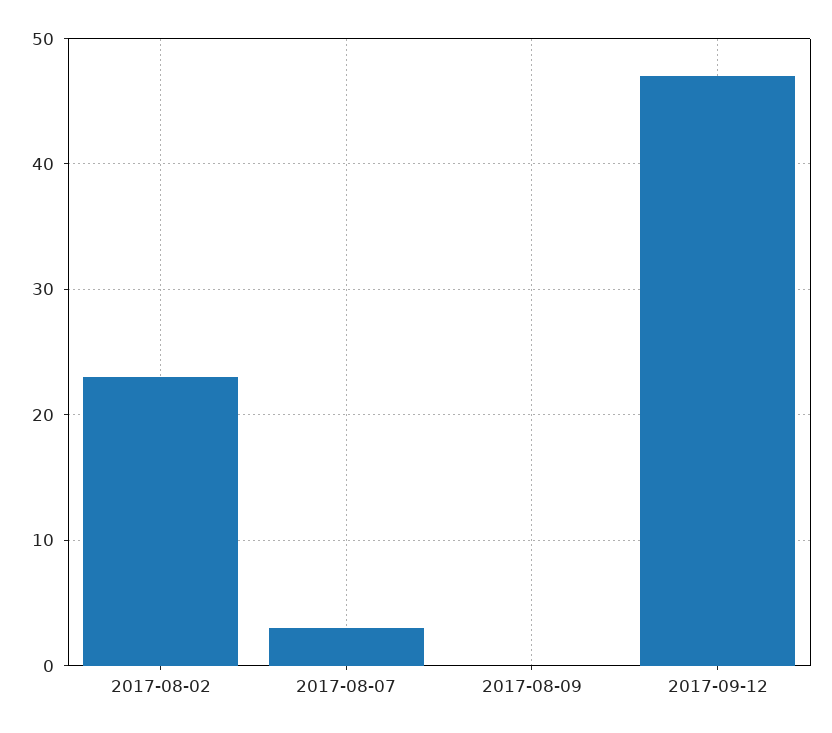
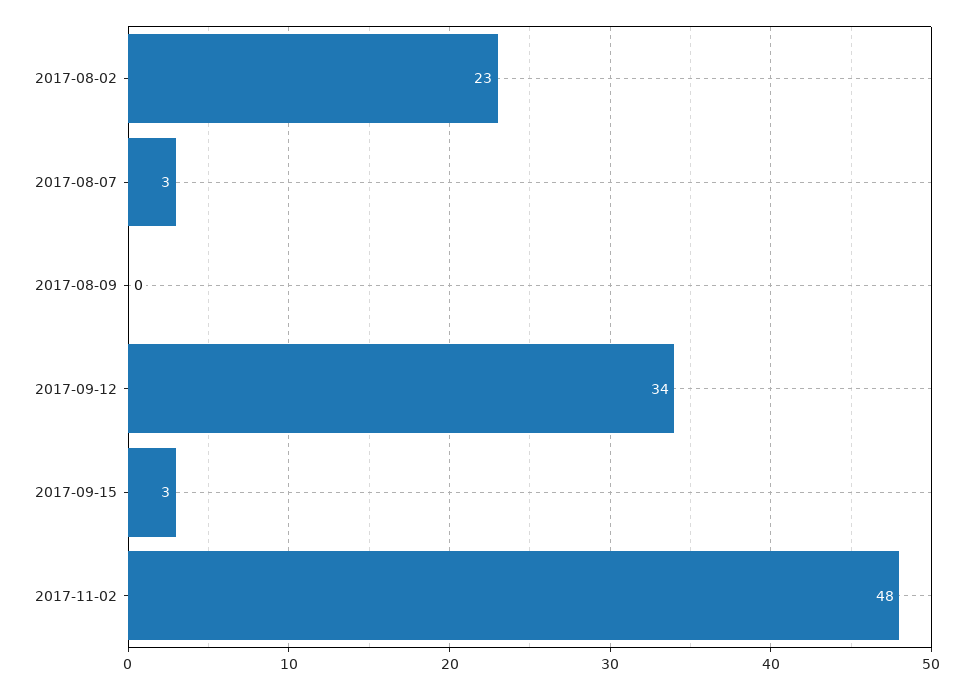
2017-09-12: 47 -> 34
2017-09-15: none -> 3
2017-11-02: none -> 48

